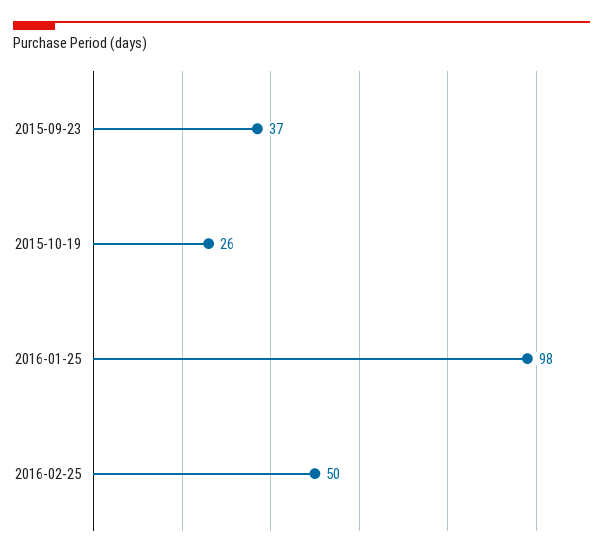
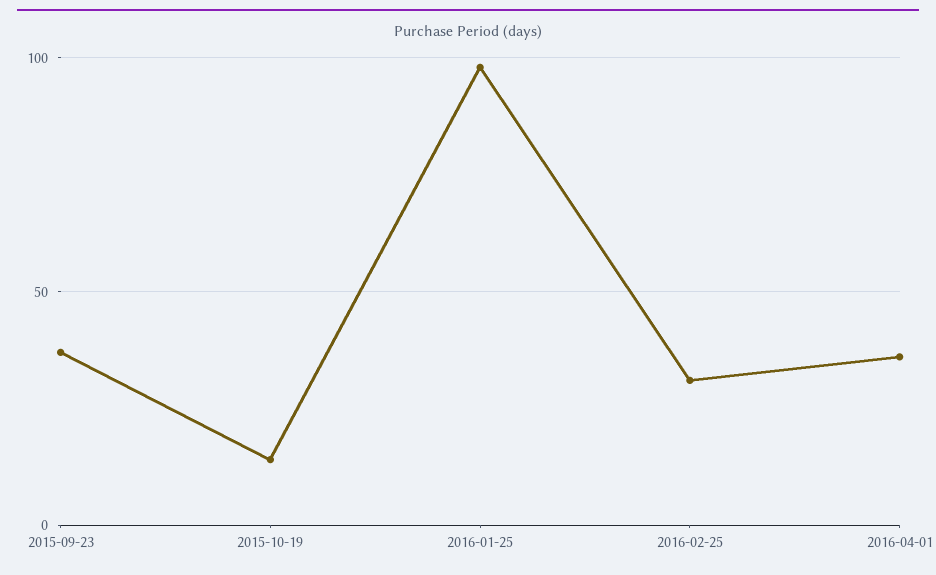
2015-10-19: 26 -> 15
2016-02-25: 50 -> 30
2016-04-01: none -> 35

